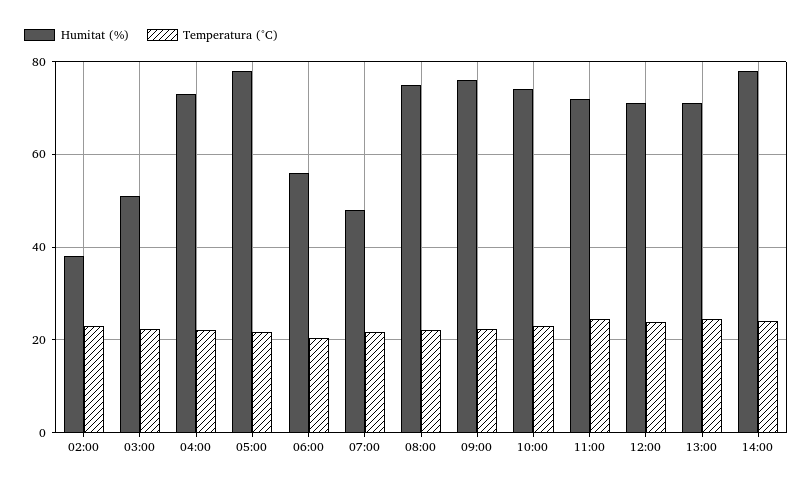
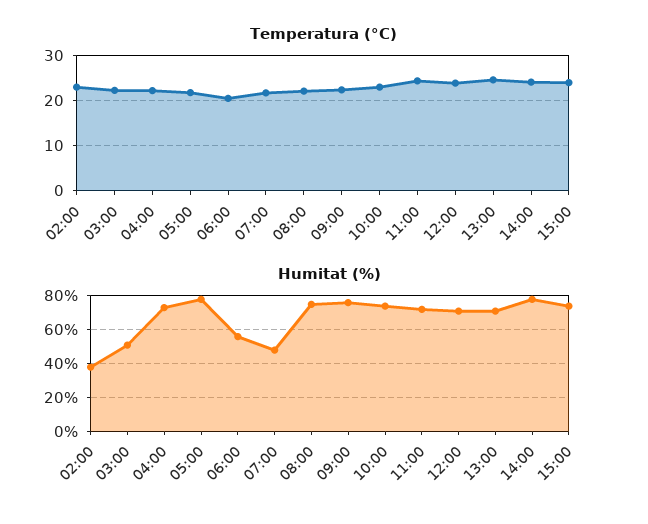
Temperatura (°C), 15:00: none -> 24
Humitat (%), 15:00: none -> 75

